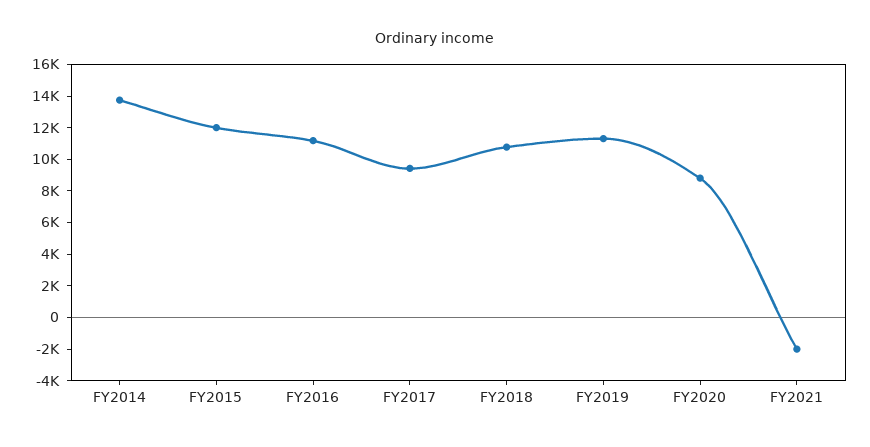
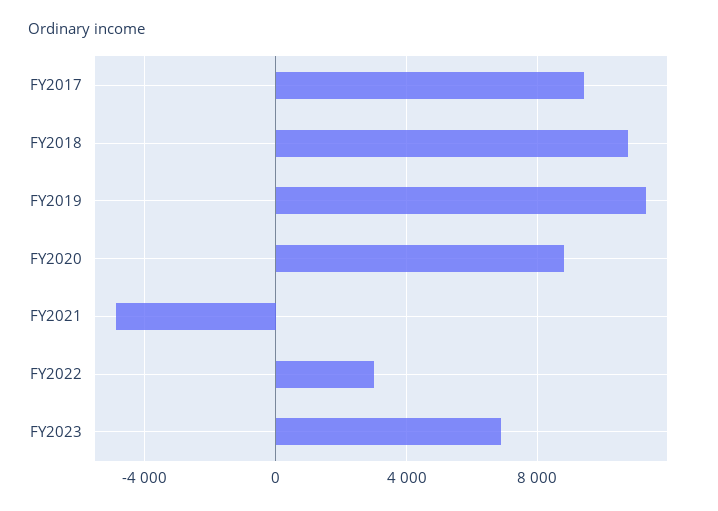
FY2014: 14000 -> none
FY2015: 12000 -> none
FY2016: 11000 -> none
FY2021: -2000 -> -5000
FY2022: none -> 3000
FY2023: none -> 7000

